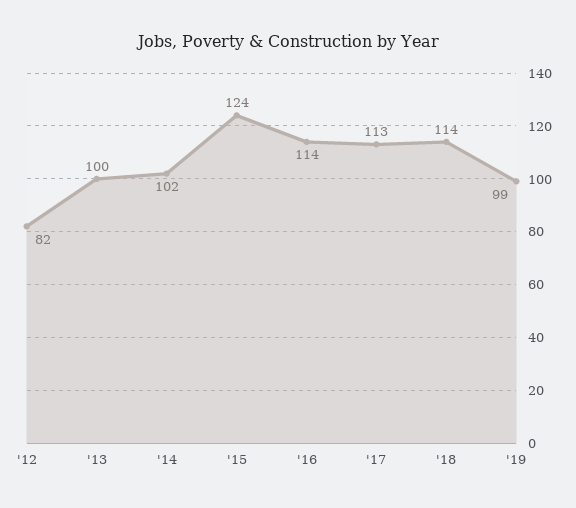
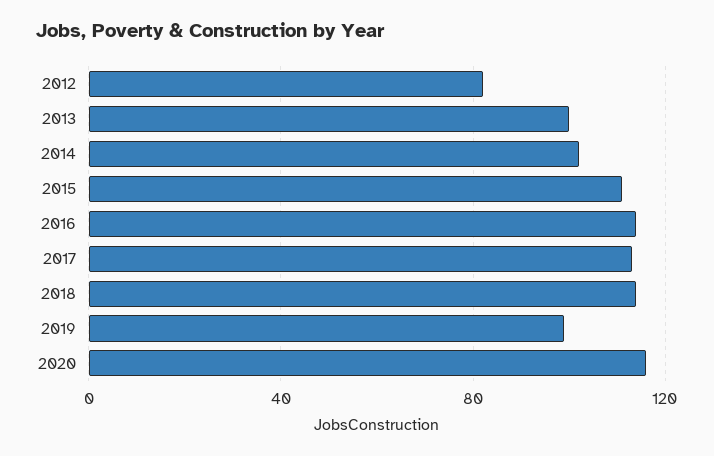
'15: 124 -> 110
2020: none -> 115

